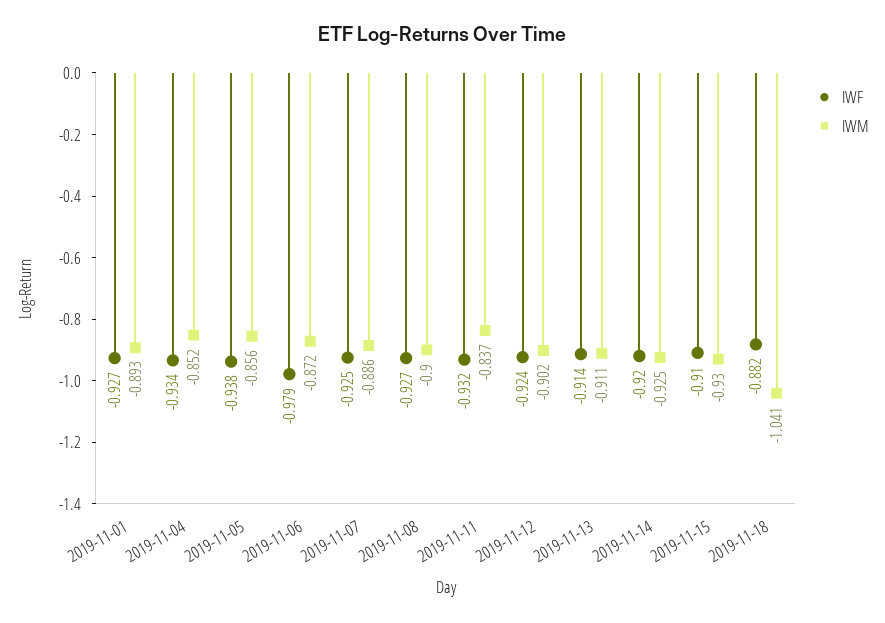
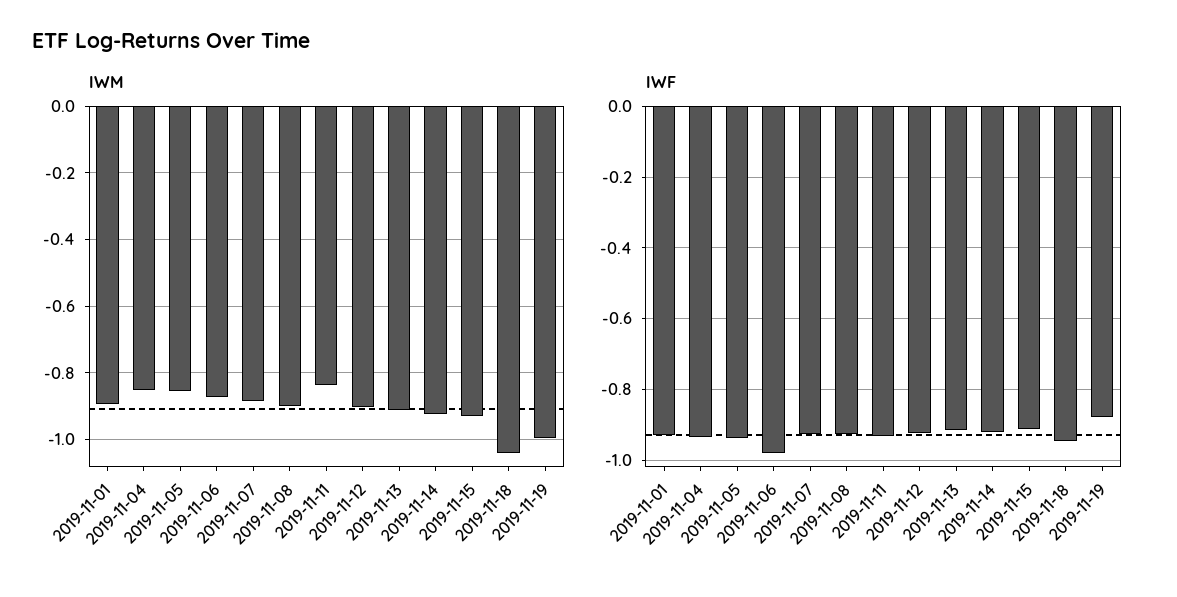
IWF, 2019-11-18: -0.882 -> -0.94
IWM, 2019-11-19: none -> -1
IWF, 2019-11-19: none -> -0.88

